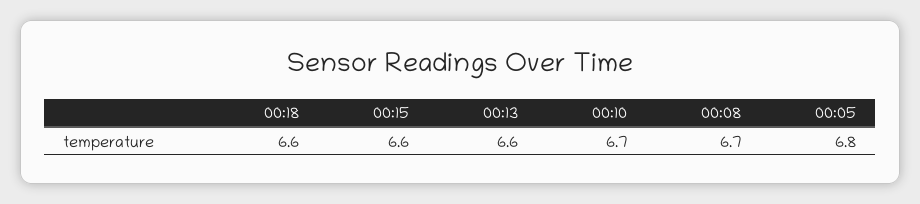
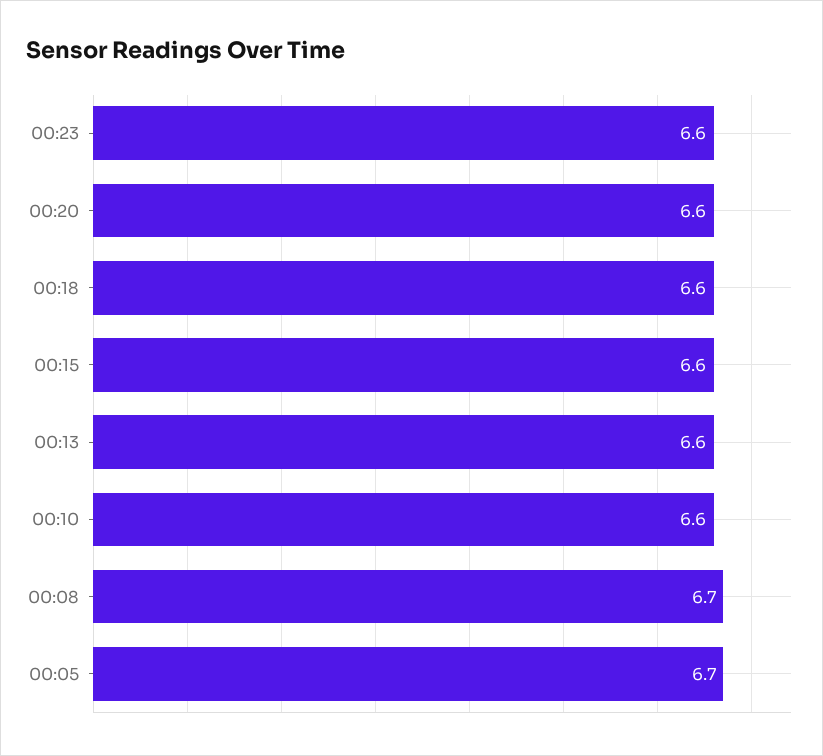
00:10: 6.7 -> 6.6
00:05: 6.8 -> 6.7
00:23: none -> 6.6
00:20: none -> 6.6

